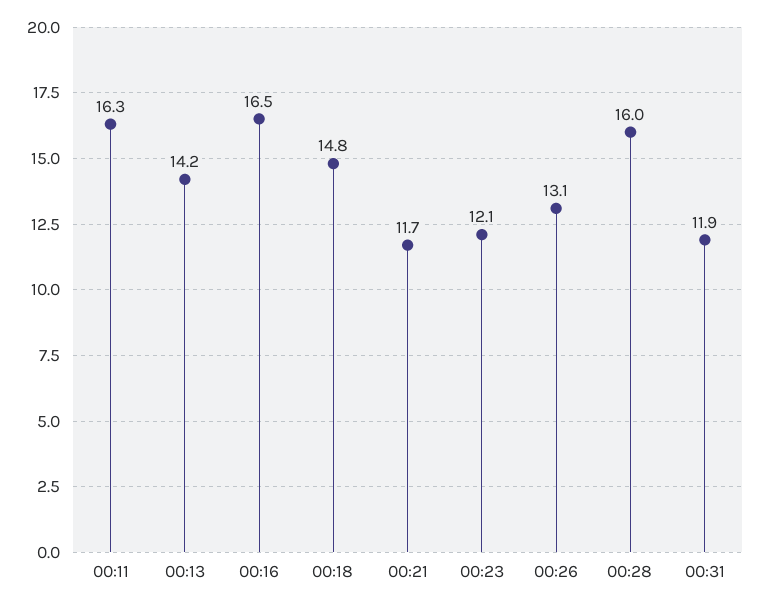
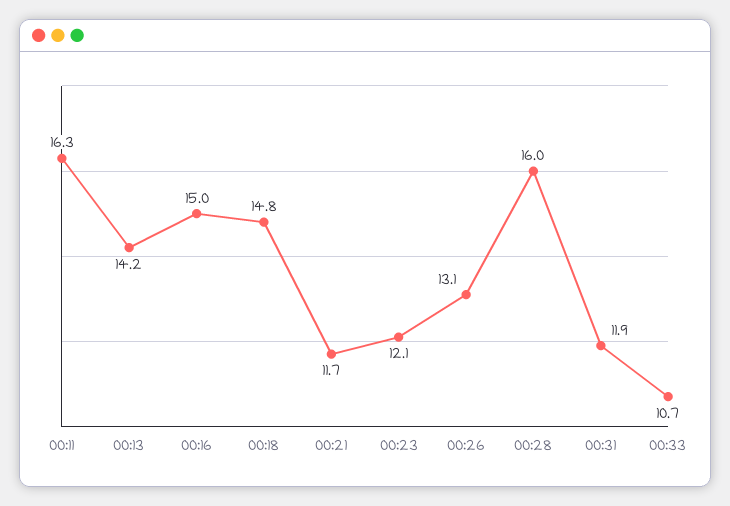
00:16: 16.5 -> 15
00:33: none -> 10.7

